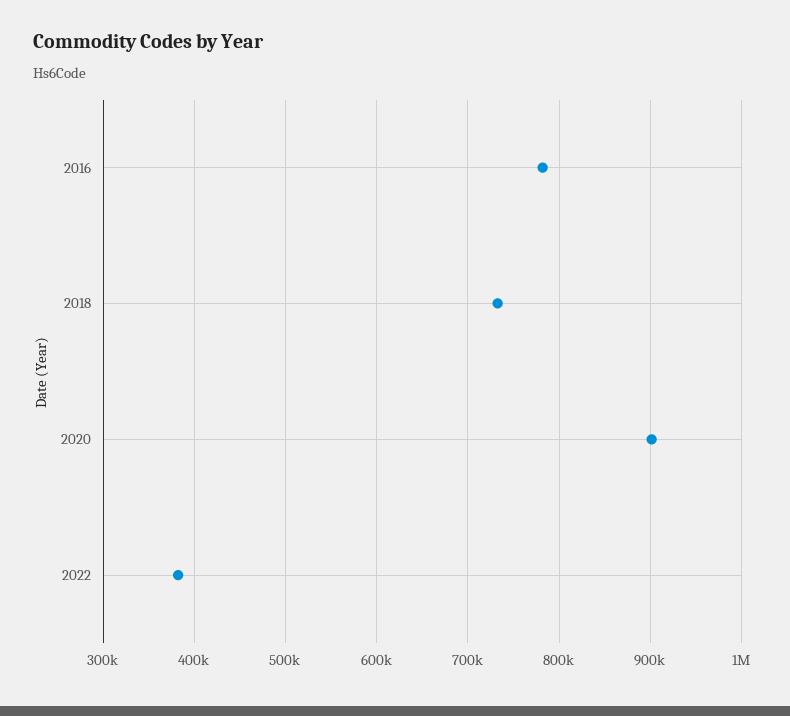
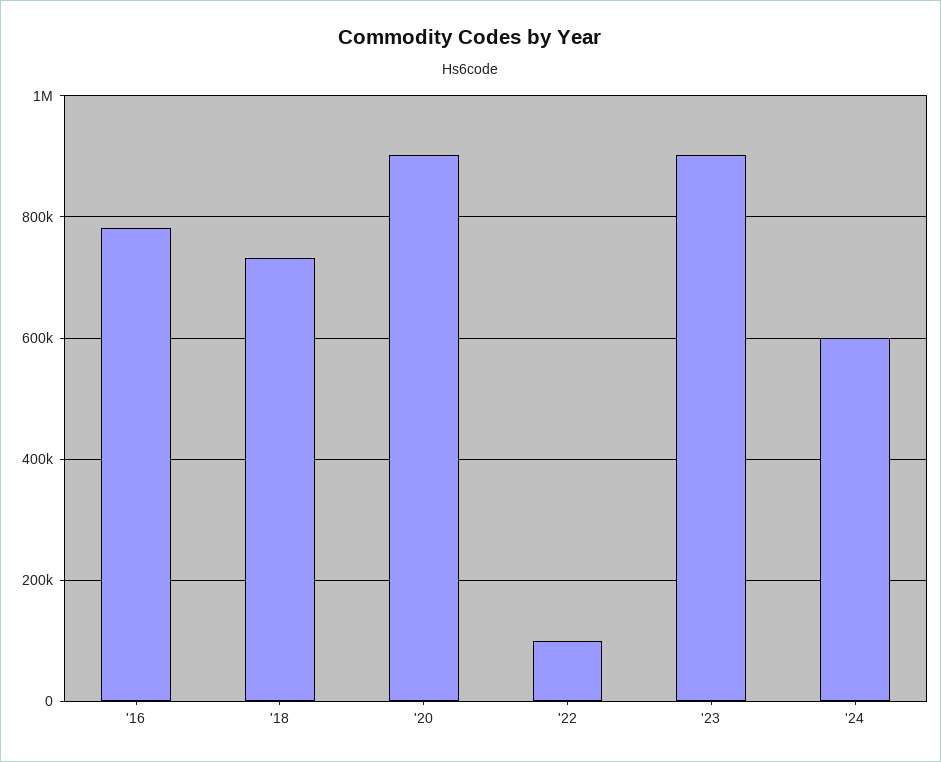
2022: 380000 -> 100000
'23: none -> 900000
'24: none -> 600000

